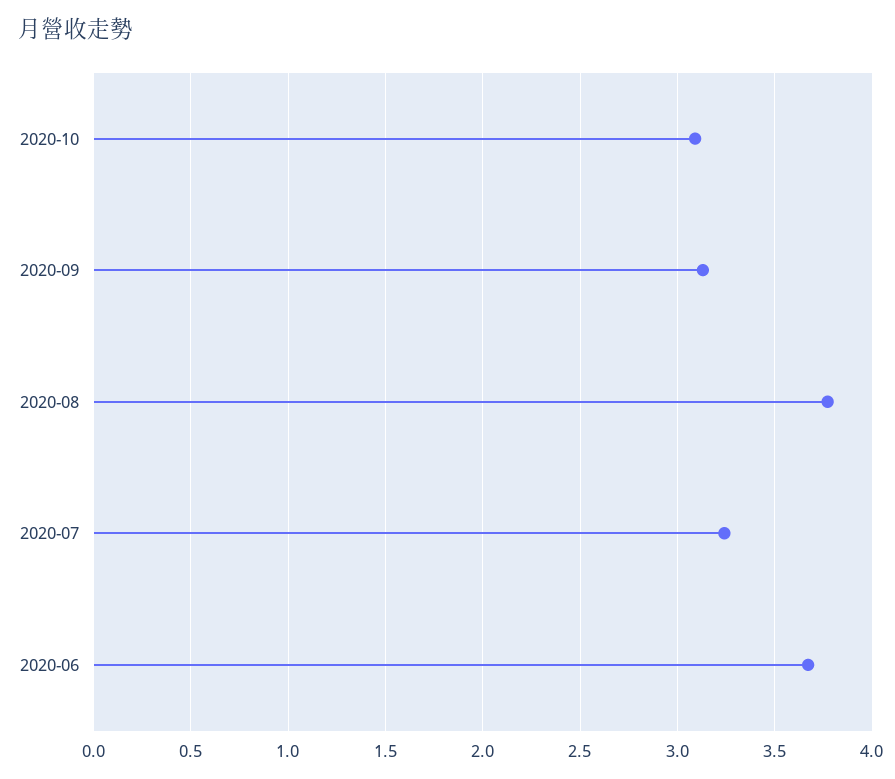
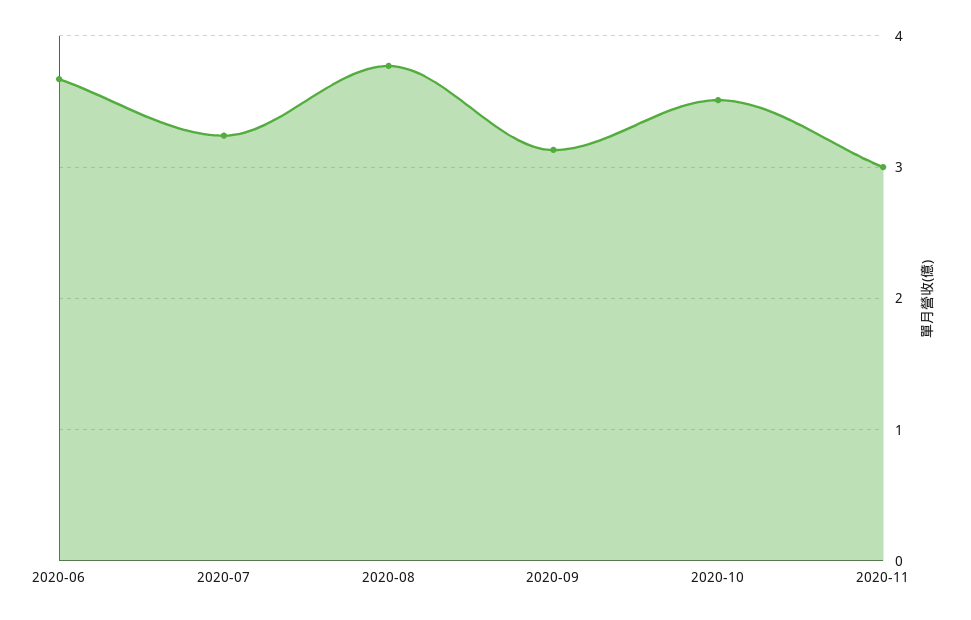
2020-10: 3.1 -> 3.5
2020-11: none -> 3

